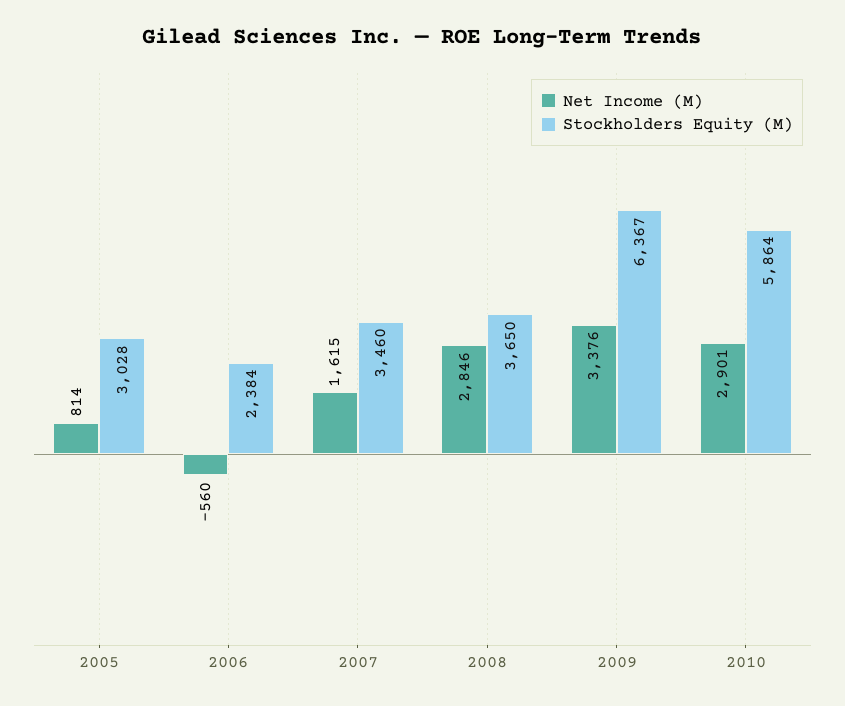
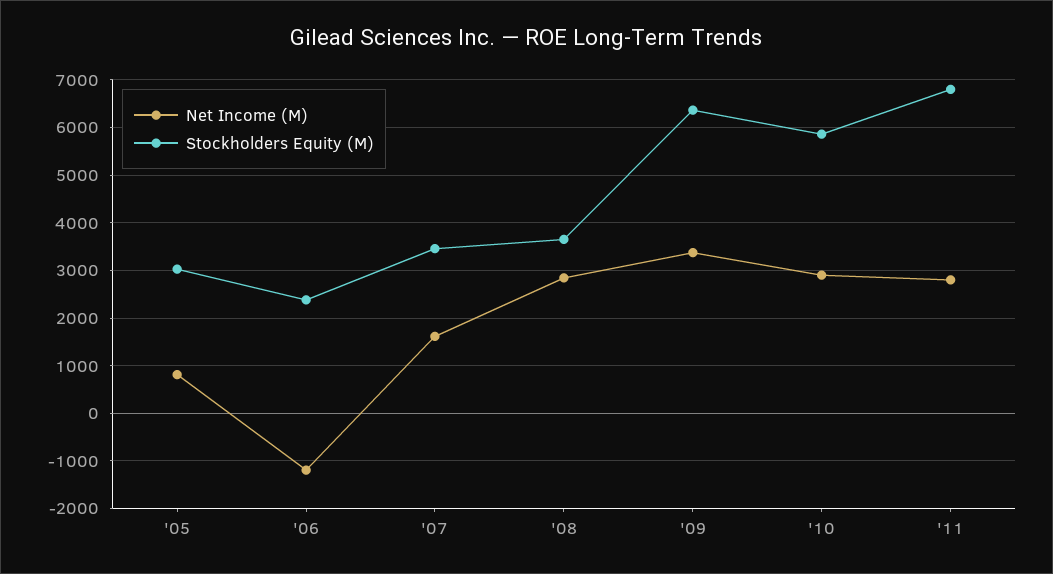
Net Income (M), 2006: -560 -> -1200
Net Income (M), '11: none -> 2800
Stockholders Equity (M), '11: none -> 6800

